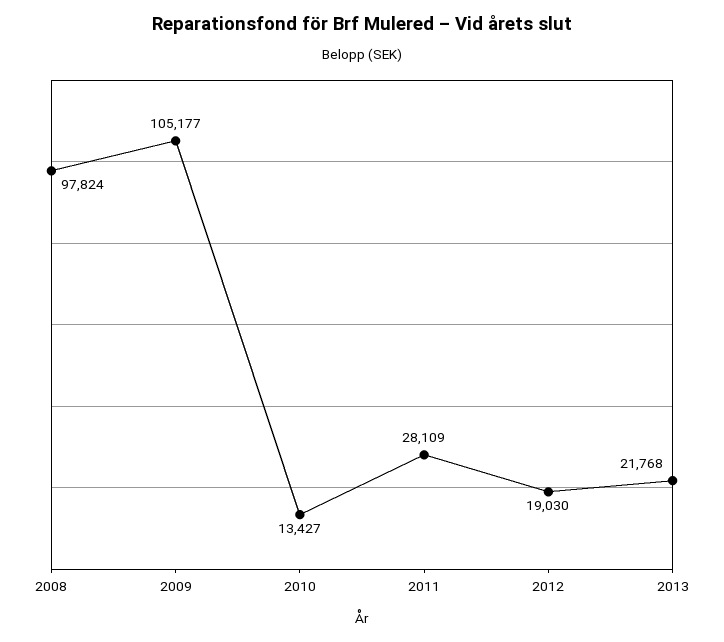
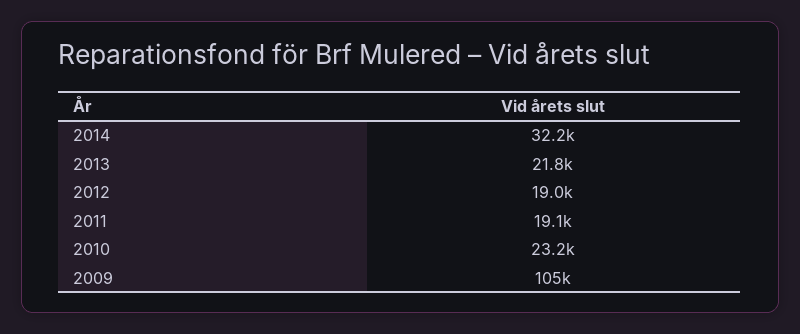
2008: 97824 -> none
2010: 13427 -> 23200
2011: 28109 -> 19100
2014: none -> 32200

